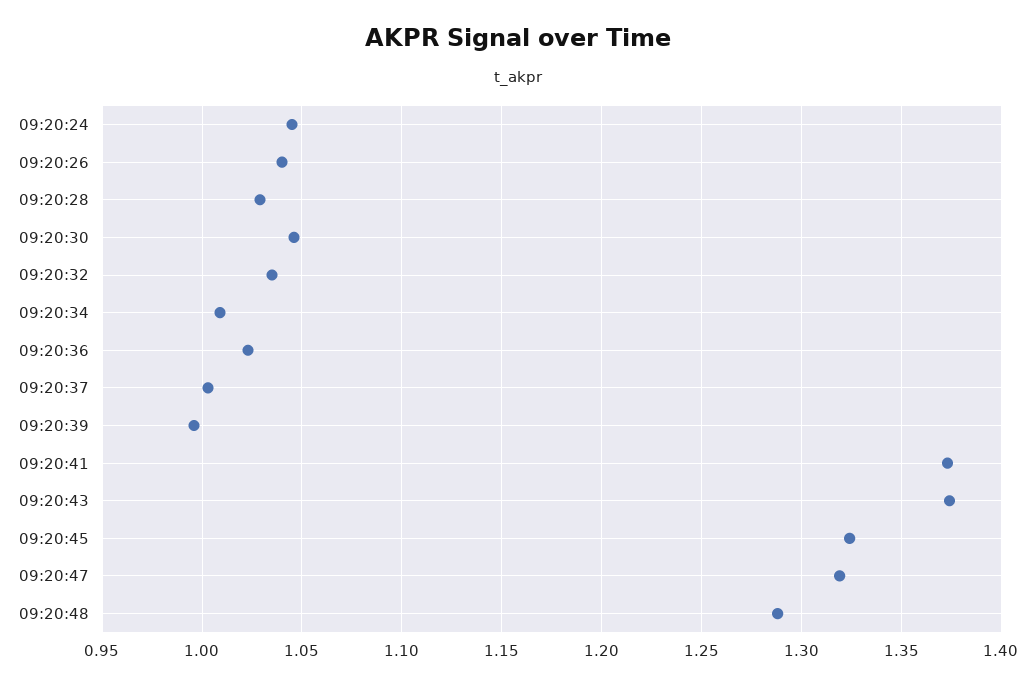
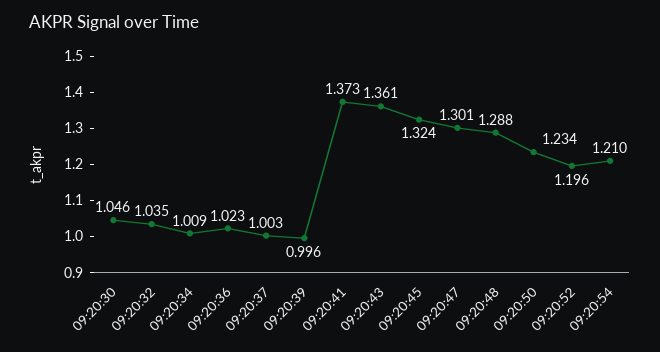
09:20:24: 1.045 -> none
09:20:26: 1.04 -> none
09:20:28: 1.03 -> none
09:20:43: 1.375 -> 1.361
09:20:47: 1.32 -> 1.301
09:20:50: none -> 1.234
09:20:52: none -> 1.196
09:20:54: none -> 1.21

